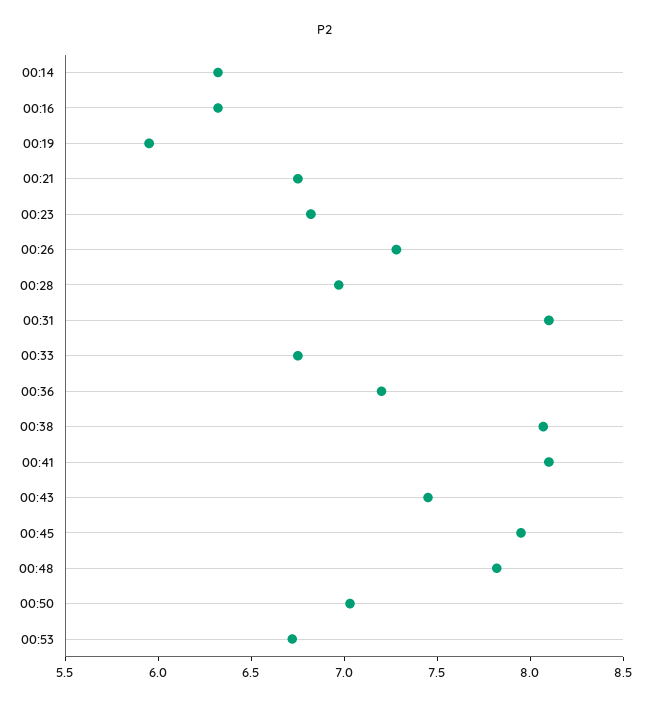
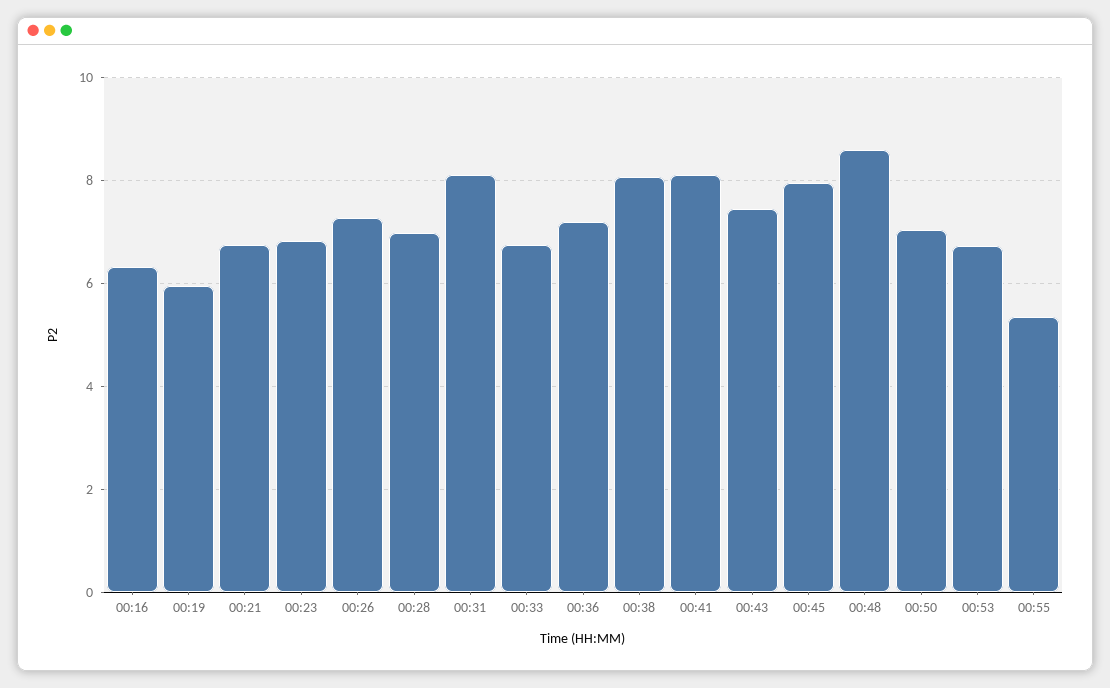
00:14: 6.3 -> none
00:48: 7.8 -> 8.6
00:55: none -> 5.4

